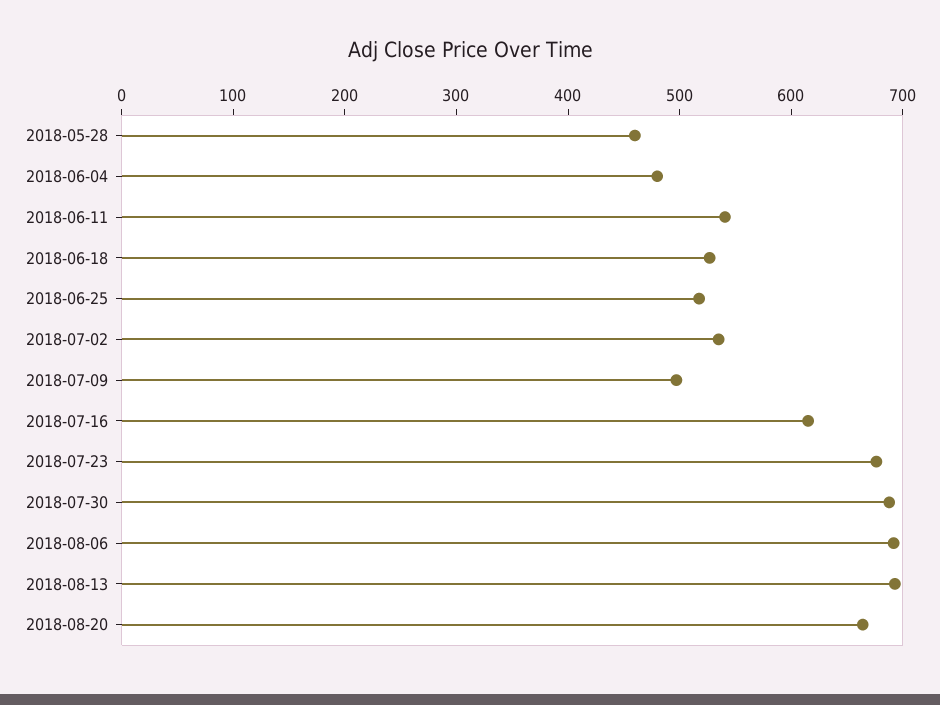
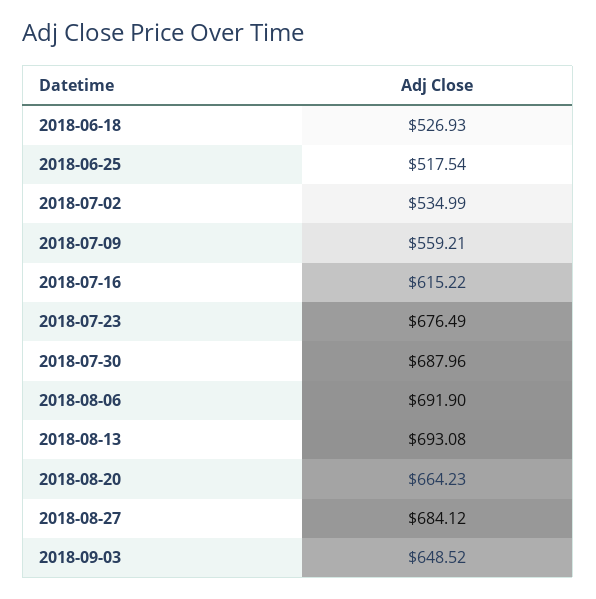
2018-05-28: 460 -> none
2018-06-04: 480 -> none
2018-06-11: 540 -> none
2018-07-09: 500 -> 559.21
2018-08-27: none -> 684.12
2018-09-03: none -> 648.52

